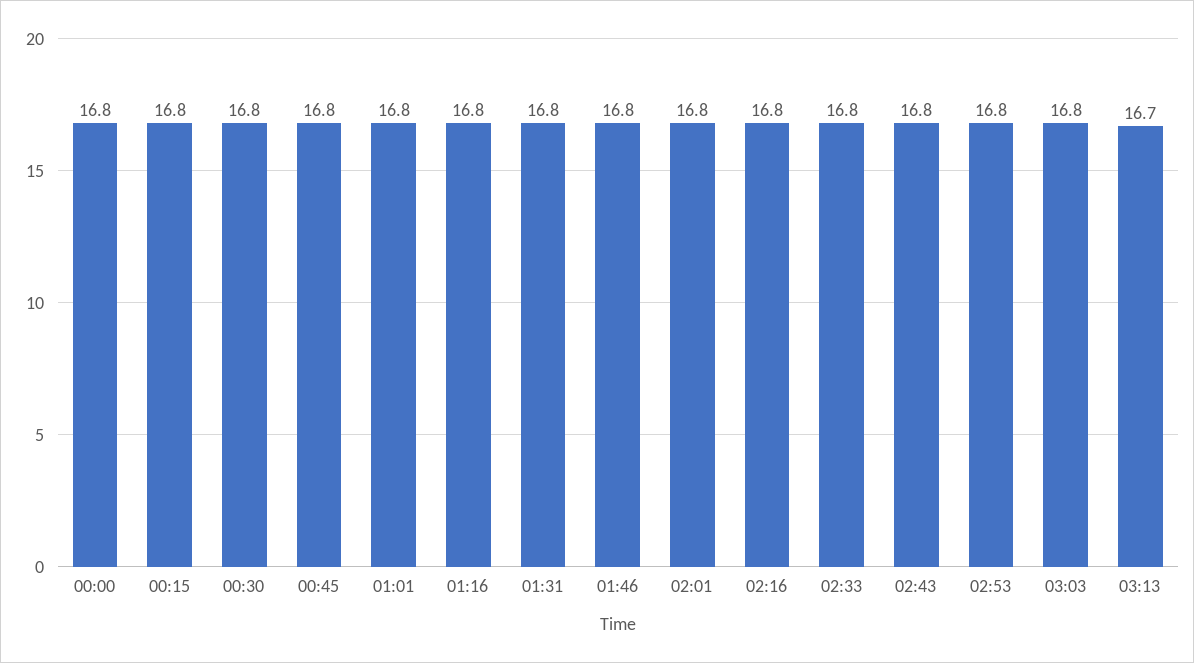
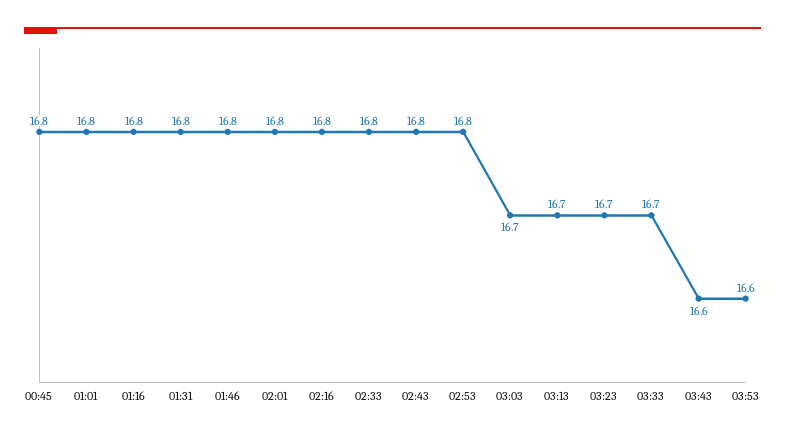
00:00: 16.8 -> none
00:15: 16.8 -> none
00:30: 16.8 -> none
03:03: 16.8 -> 16.7
03:23: none -> 16.7
03:33: none -> 16.7
03:43: none -> 16.6
03:53: none -> 16.6

